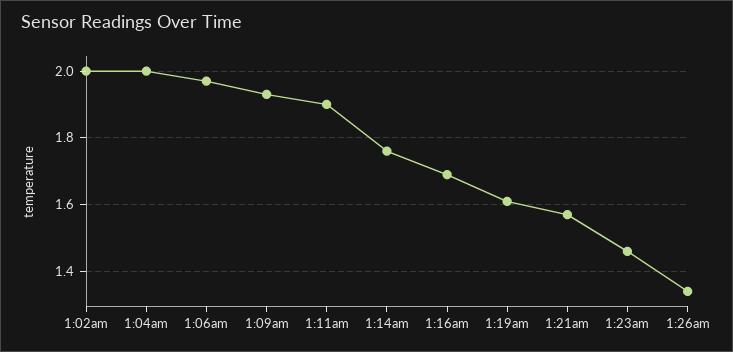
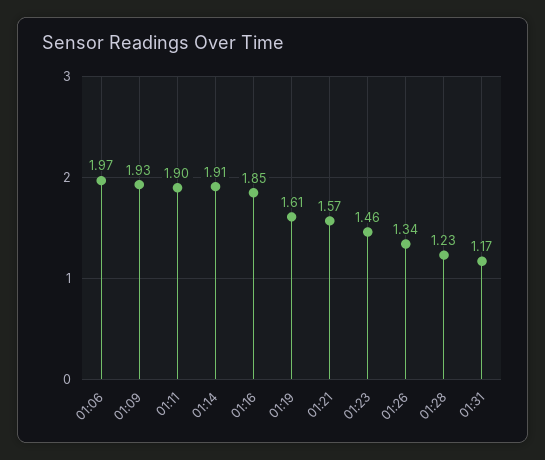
1:02am: 2 -> none
1:04am: 2 -> none
1:14am: 1.75 -> 1.91
1:16am: 1.7 -> 1.85
01:28: none -> 1.23
01:31: none -> 1.17

